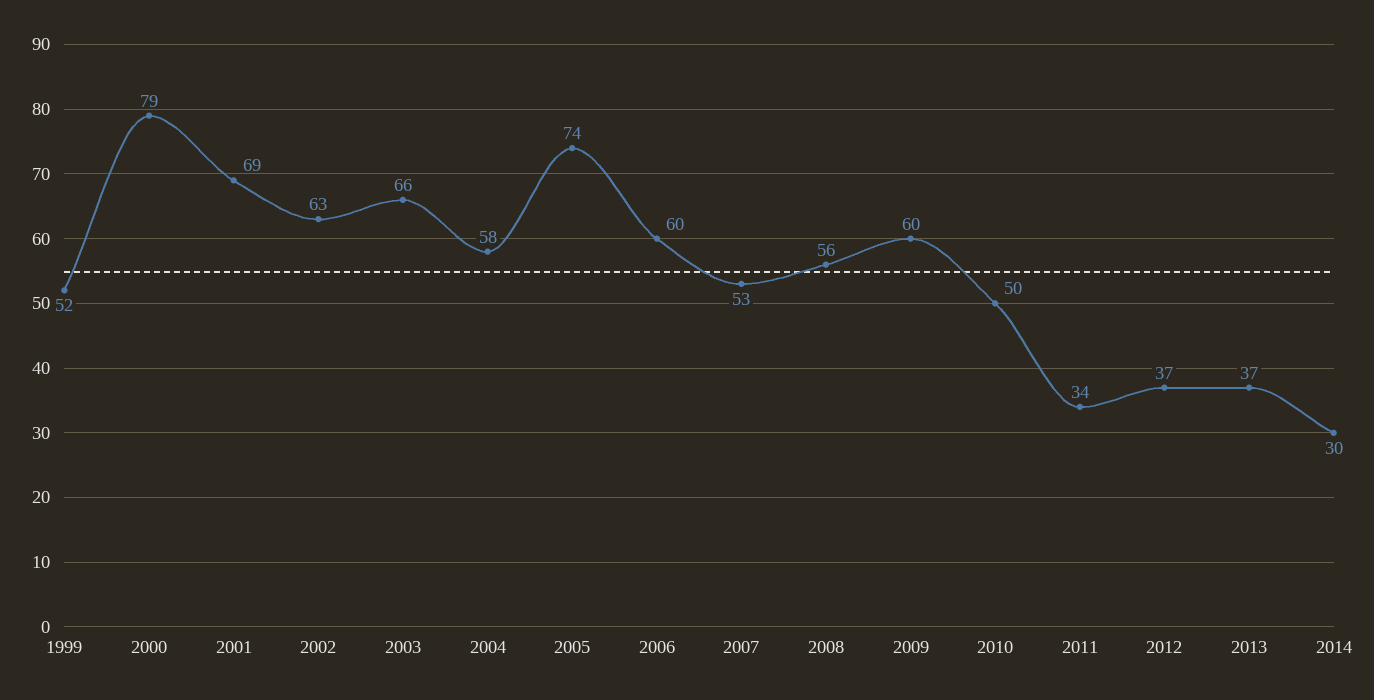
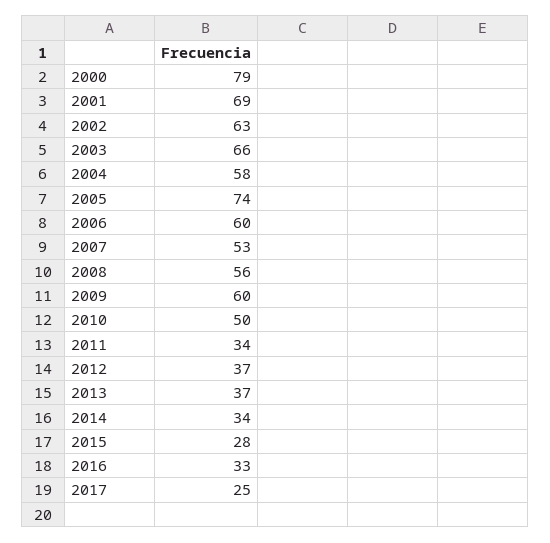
1999: 52 -> none
2014: 30 -> 34
2015: none -> 28
2016: none -> 33
2017: none -> 25

